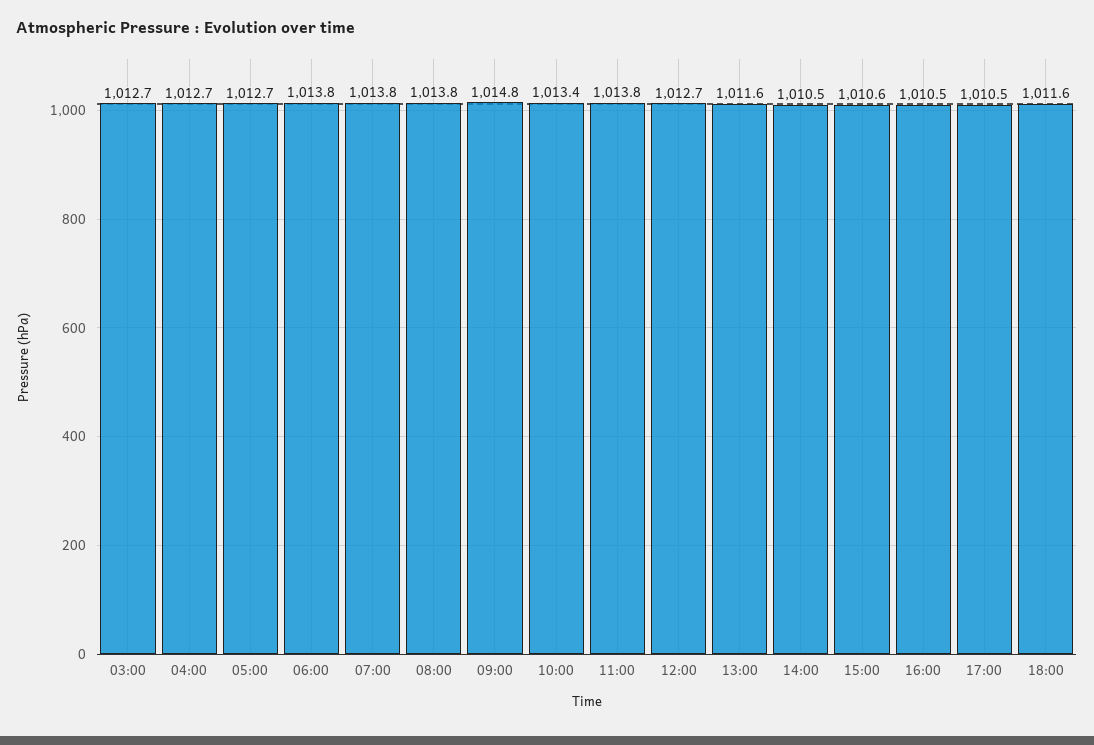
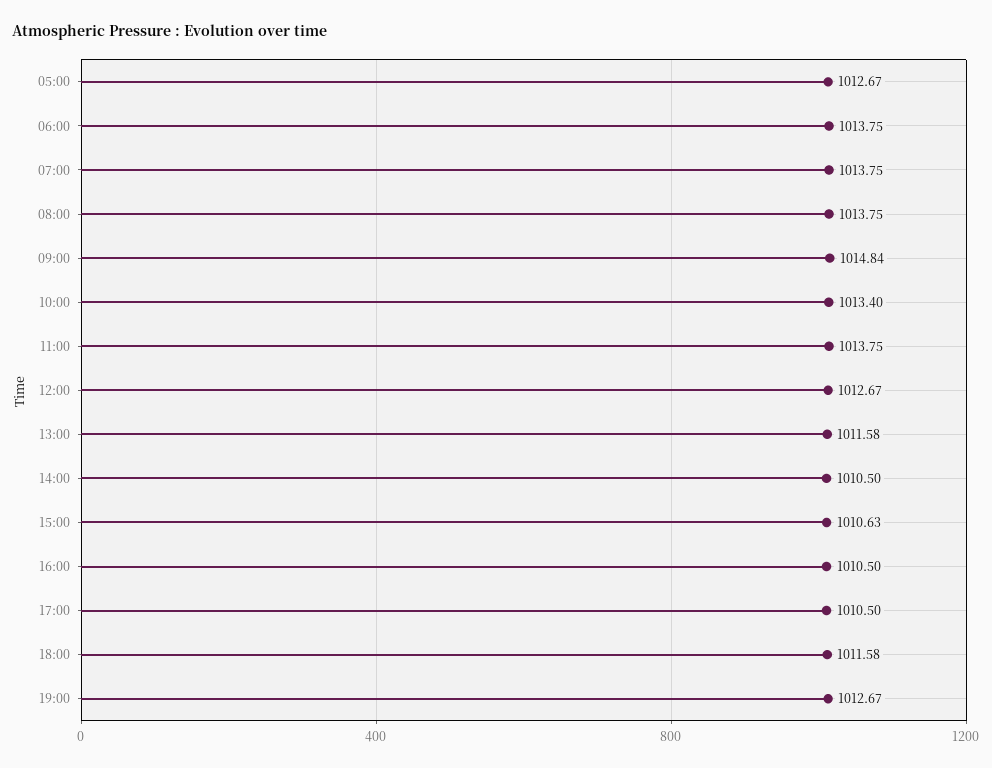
03:00: 1012.7 -> none
04:00: 1012.7 -> none
19:00: none -> 1012.67

